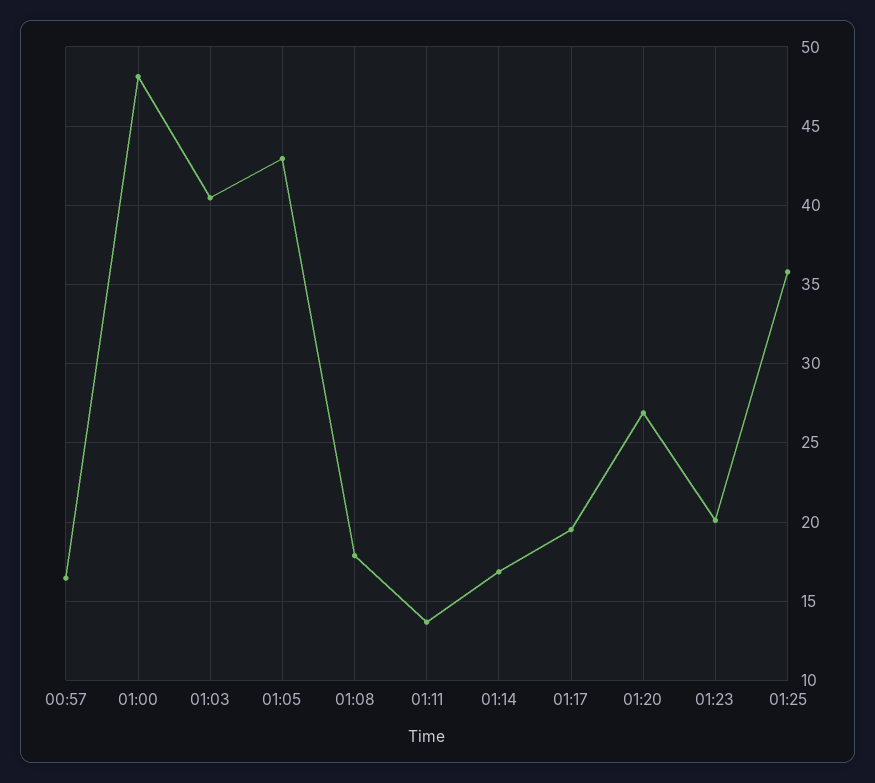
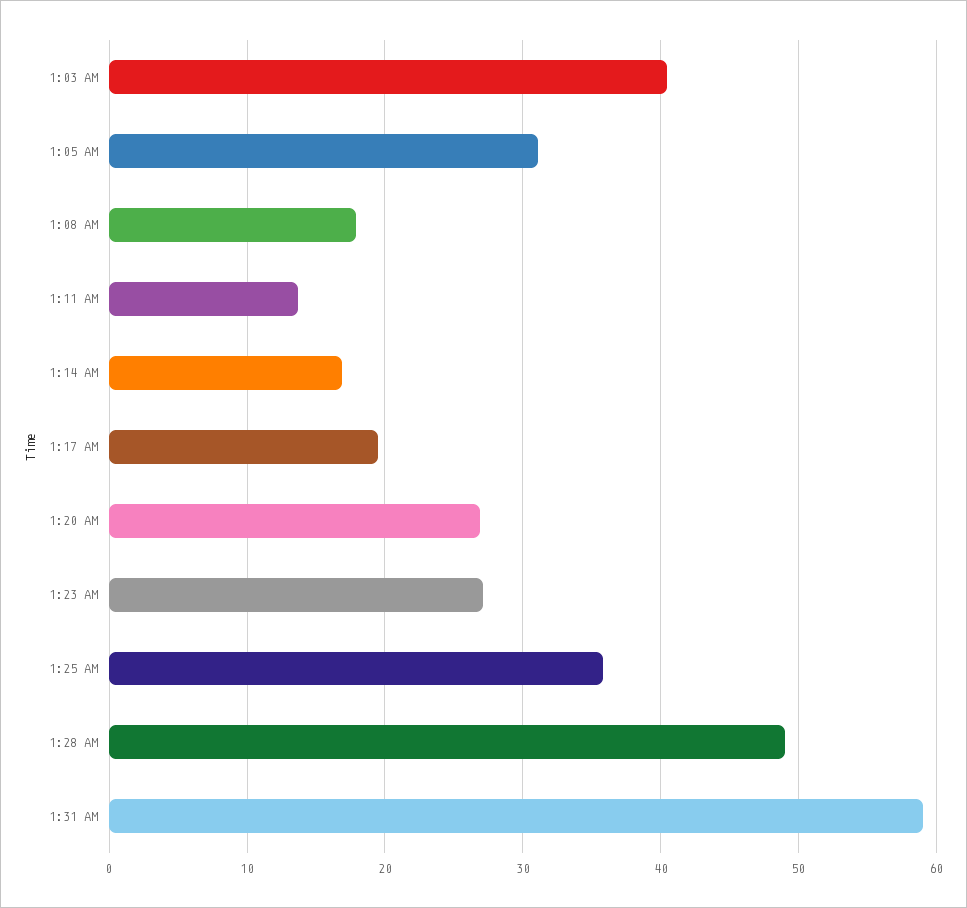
00:57: 16.5 -> none
01:00: 48 -> none
01:05: 43 -> 31
01:23: 20 -> 27
1:28 AM: none -> 49
1:31 AM: none -> 59

